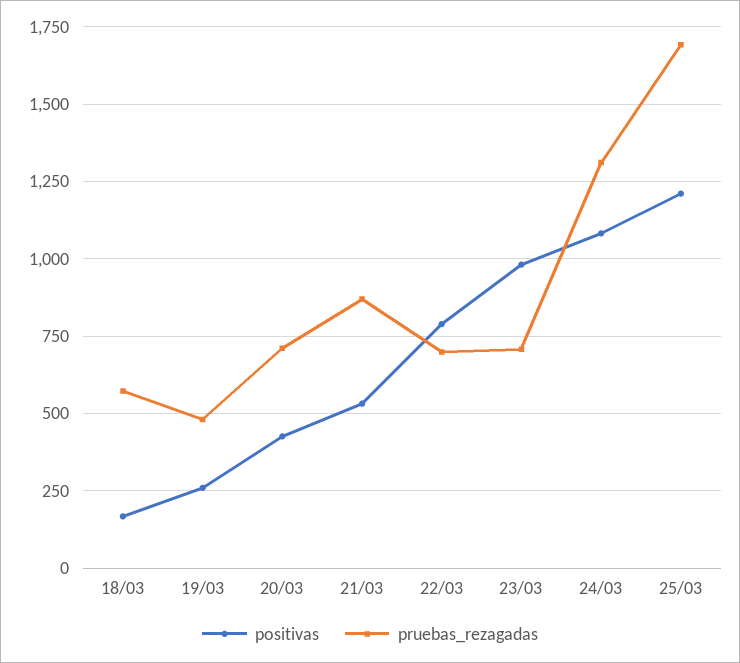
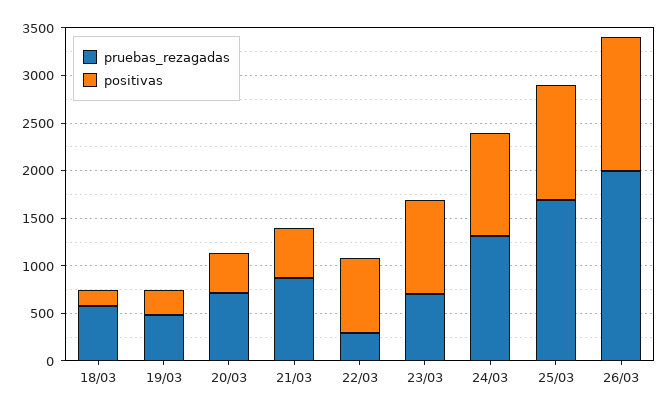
pruebas_rezagadas, 22/03: 700 -> 300
pruebas_rezagadas, 26/03: none -> 2000
positivas, 26/03: none -> 1400

